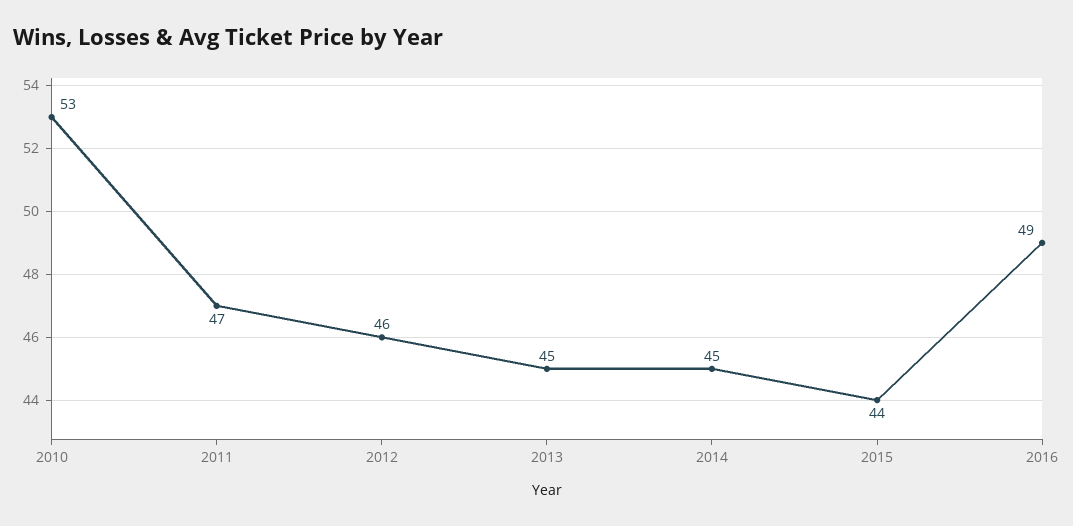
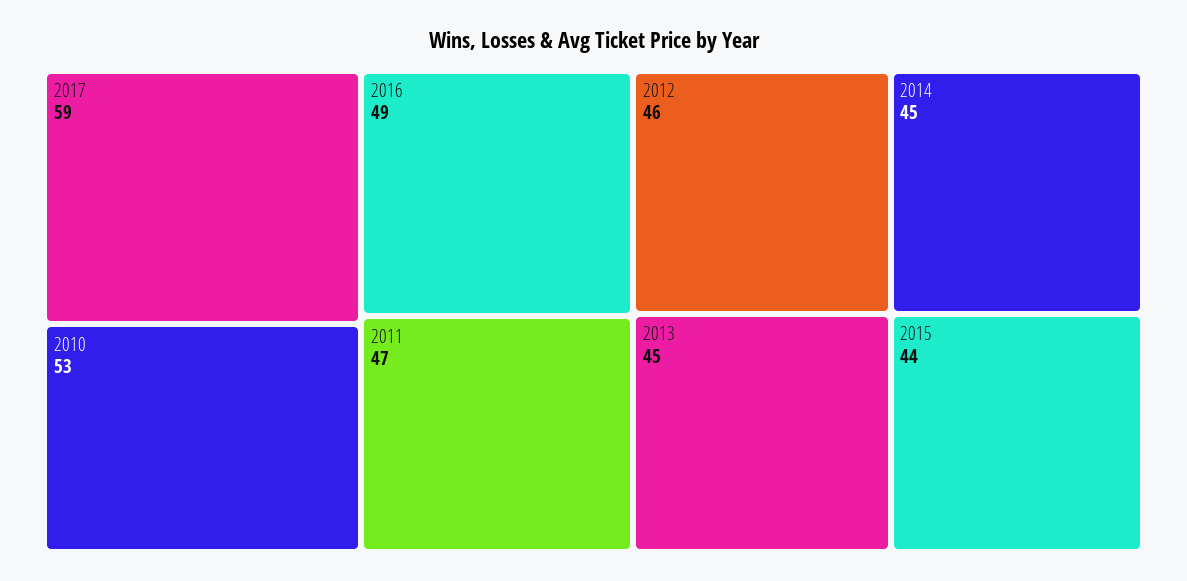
2017: none -> 59

